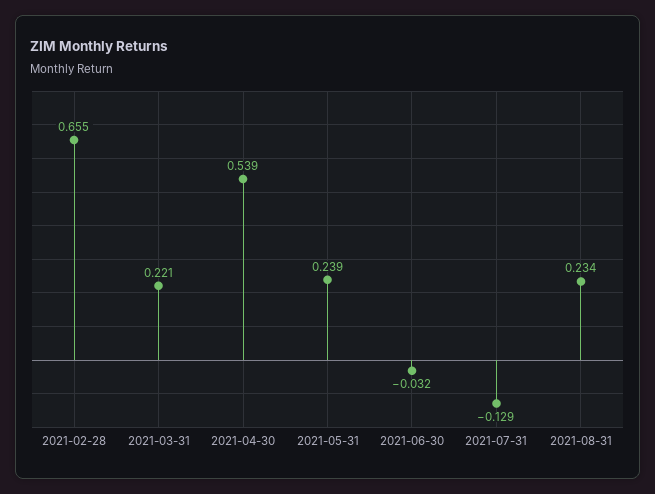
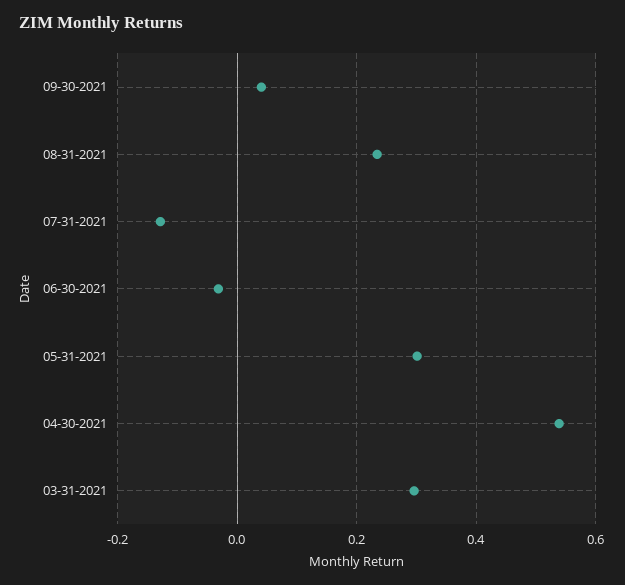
2021-02-28: 0.655 -> none
2021-03-31: 0.221 -> 0.3
2021-05-31: 0.239 -> 0.3
09-30-2021: none -> 0.04

